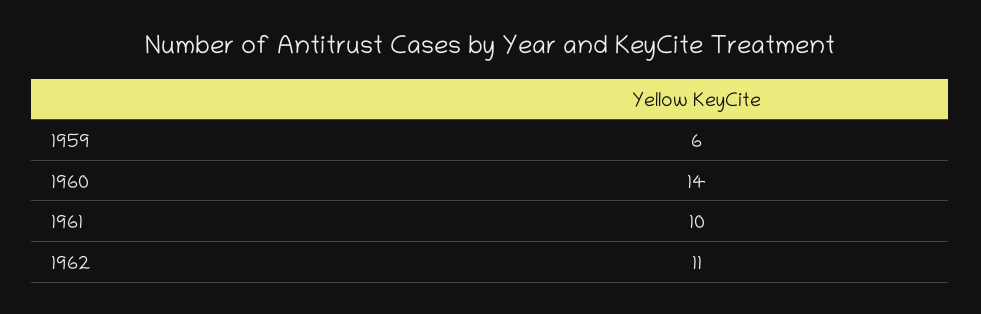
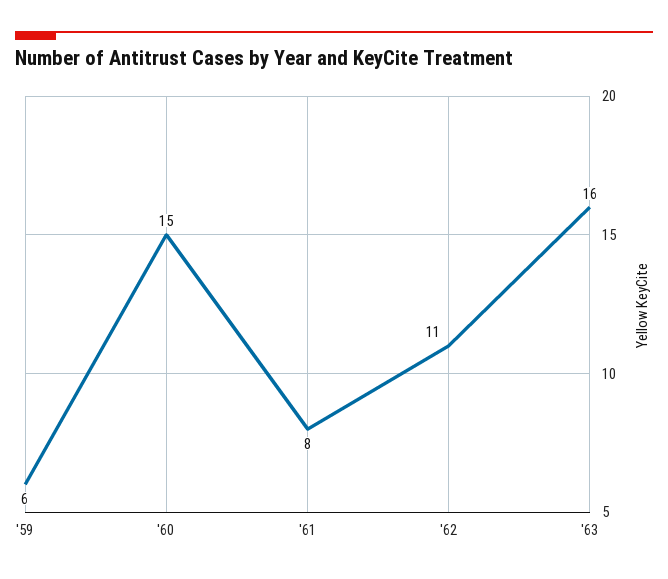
1960: 14 -> 15
1961: 10 -> 8
'63: none -> 16

